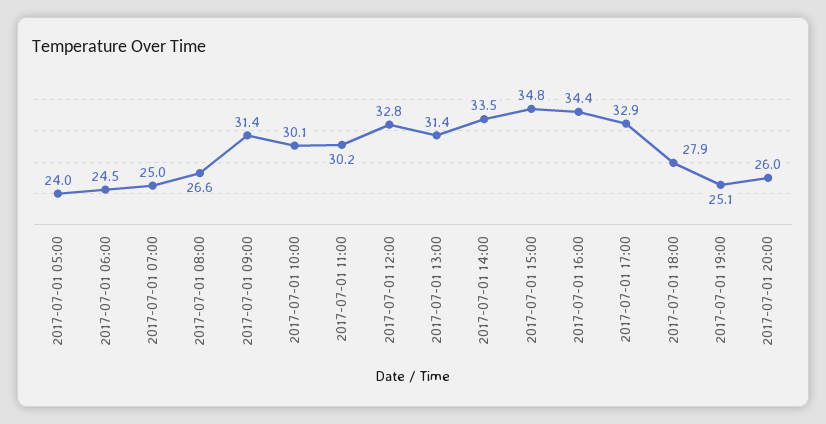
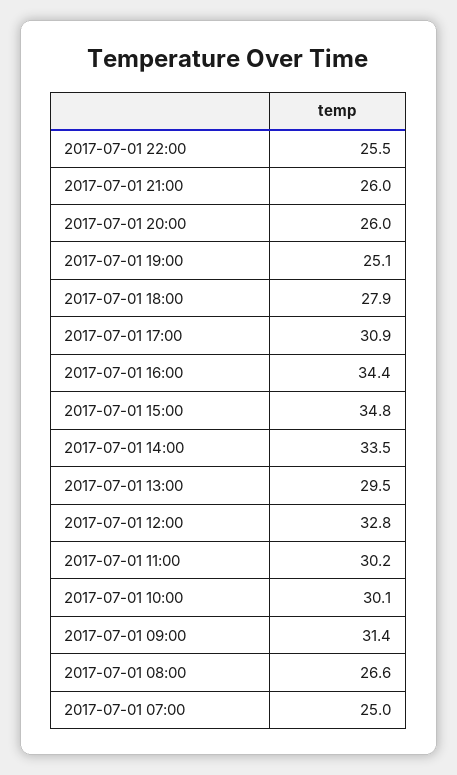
2017-07-01 05:00: 24 -> none
2017-07-01 06:00: 24.5 -> none
2017-07-01 13:00: 31.4 -> 29.5
2017-07-01 17:00: 32.9 -> 30.9
2017-07-01 22:00: none -> 25.5
2017-07-01 21:00: none -> 26

